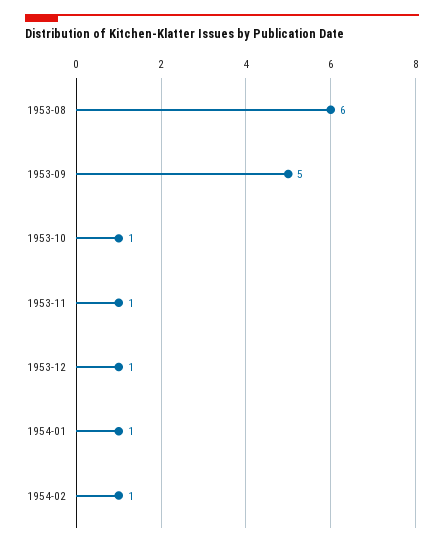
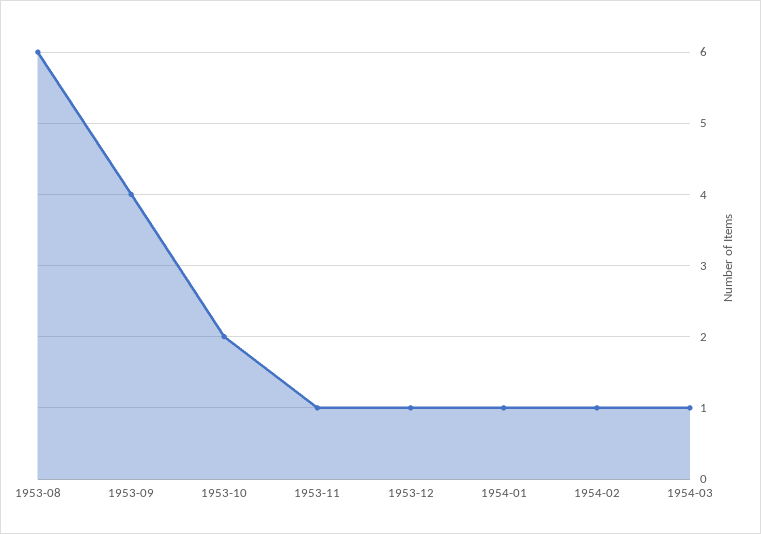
1953-09: 5 -> 4
1953-10: 1 -> 2
1954-03: none -> 1

